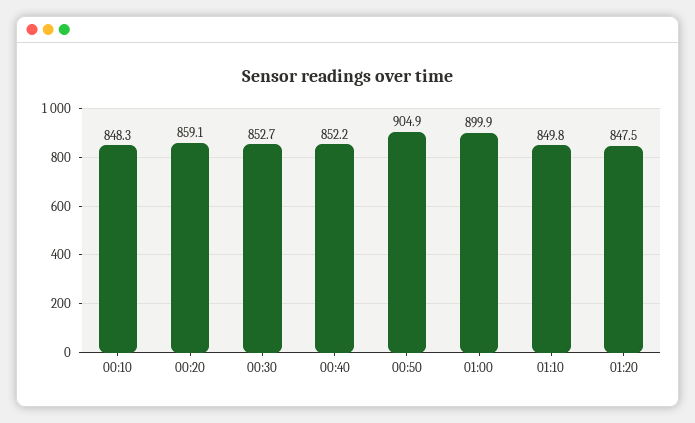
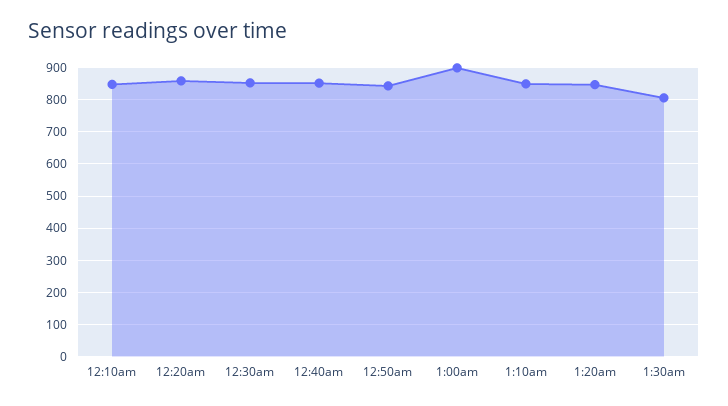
00:50: 904.9 -> 840
1:30am: none -> 800

